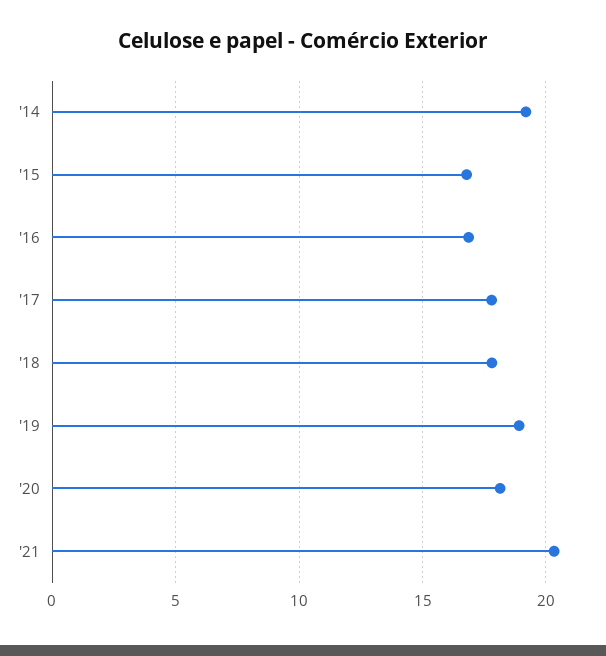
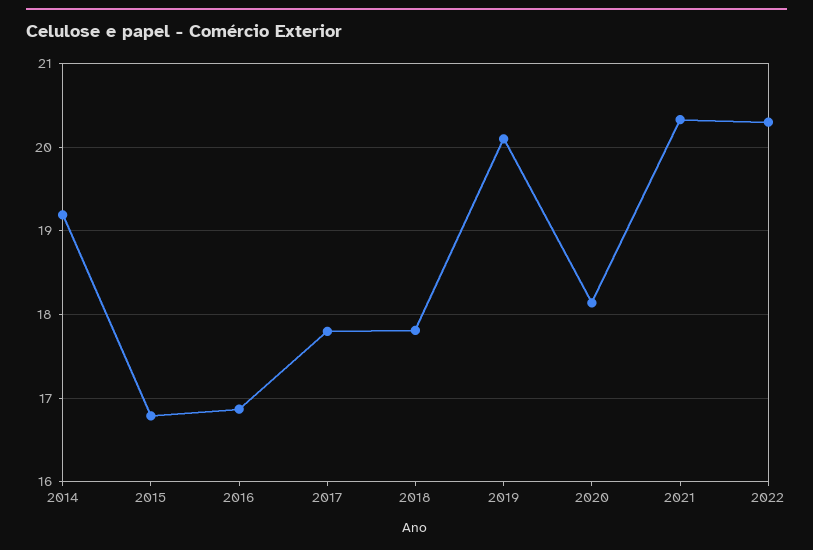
'19: 19 -> 20.1
2022: none -> 20.3

